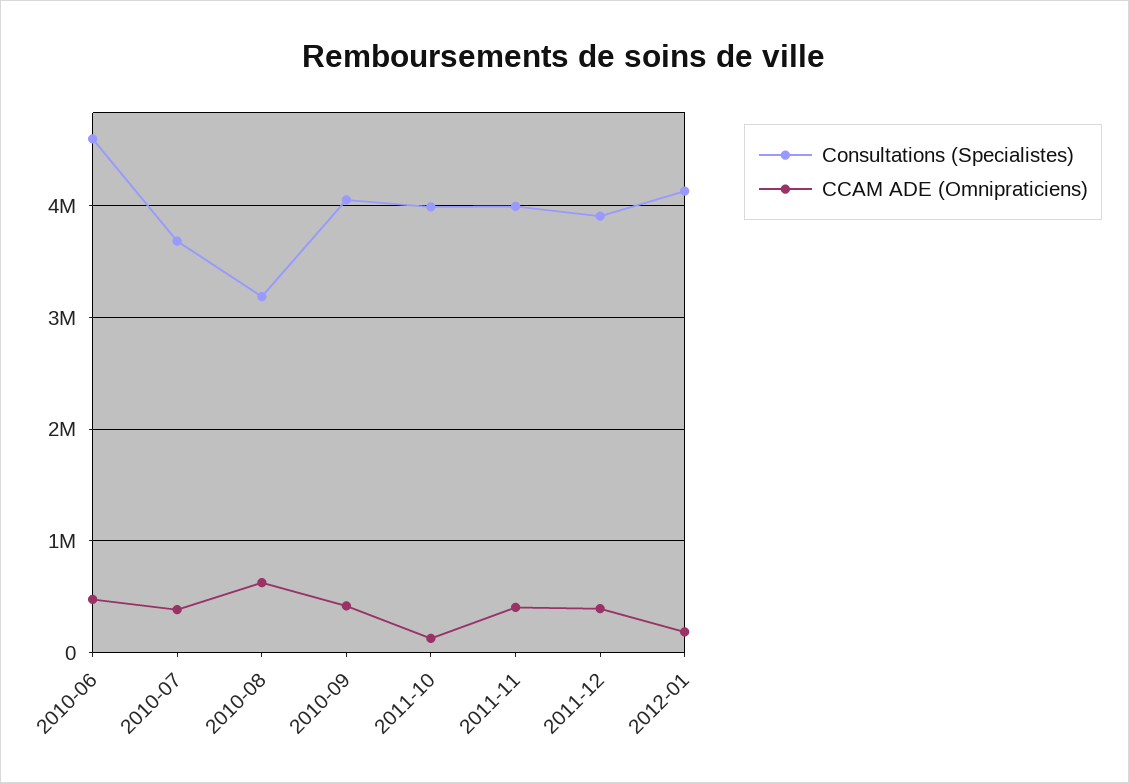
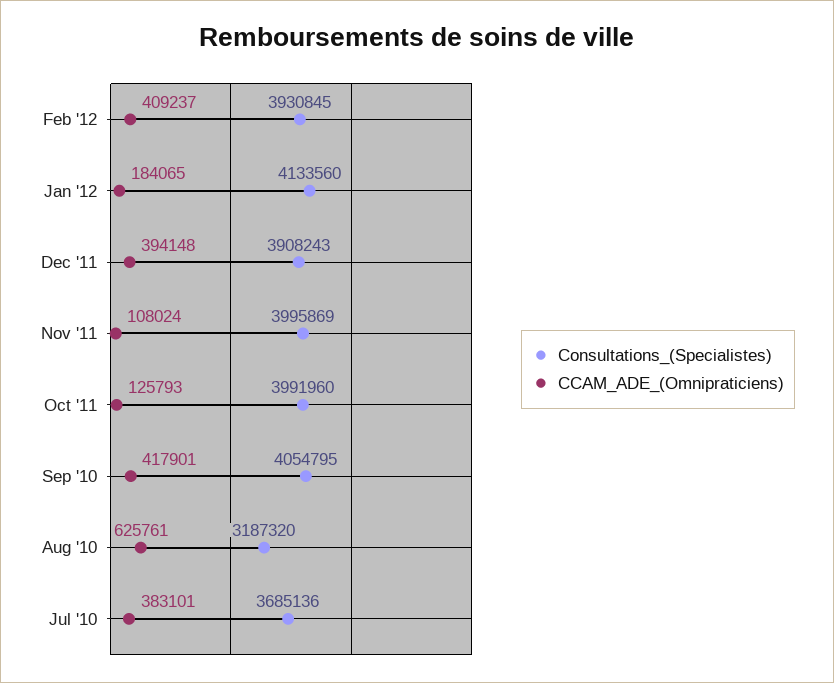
Consultations (Specialistes), 2010-06: 4600000 -> none
CCAM ADE (Omnipraticiens), 2010-06: 500000 -> none
CCAM ADE (Omnipraticiens), 2011-11: 400000 -> 108024
Consultations (Specialistes), Feb '12: none -> 3930845
CCAM ADE (Omnipraticiens), Feb '12: none -> 409237

